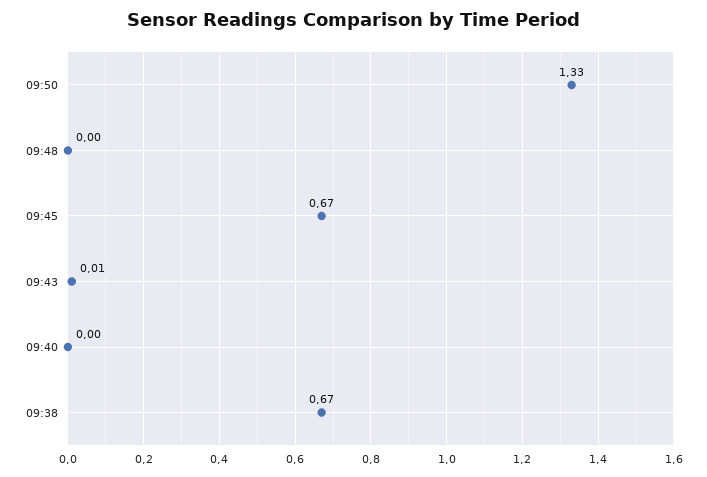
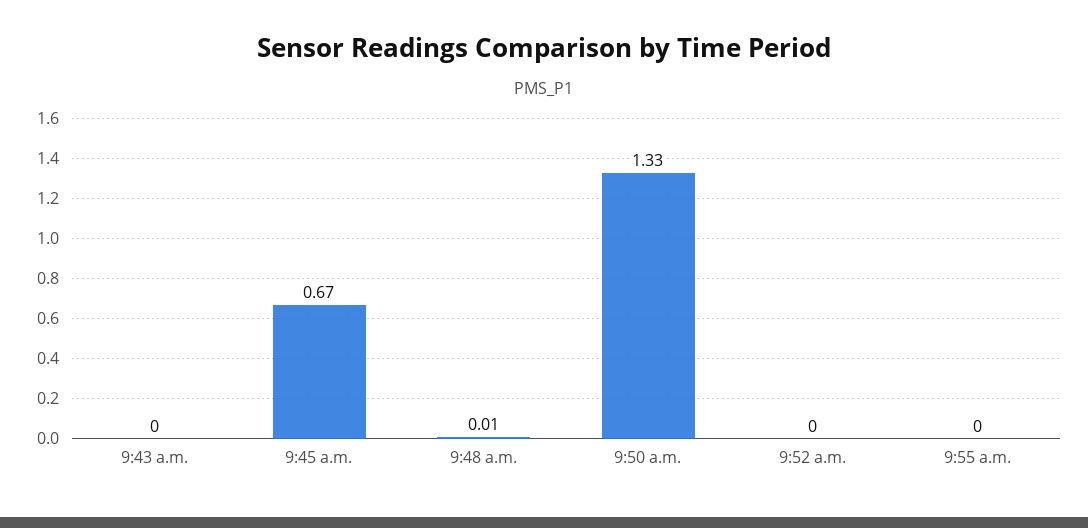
09:48: 0 -> 0.01
09:43: 0.01 -> 0
09:40: 0 -> none
09:38: 0.67 -> none
9:52 a.m.: none -> 0
9:55 a.m.: none -> 0

